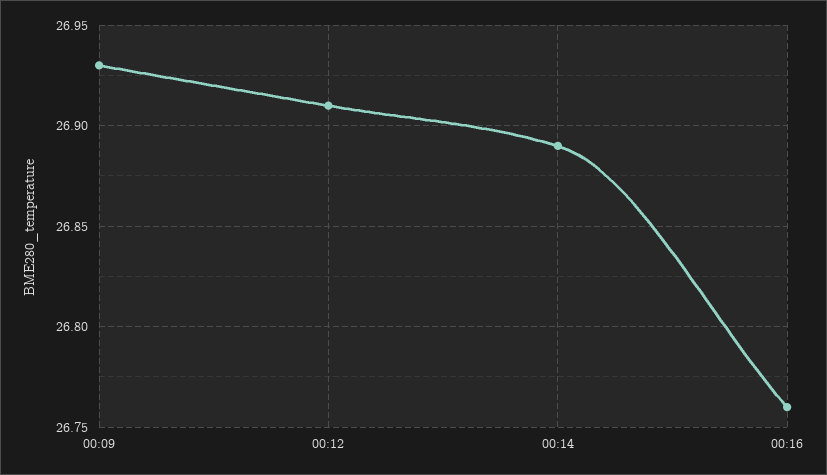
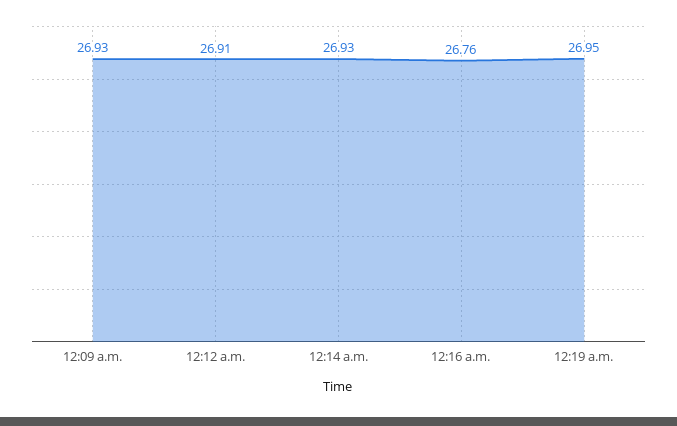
00:14: 26.89 -> 26.93
12:19 a.m.: none -> 26.95

